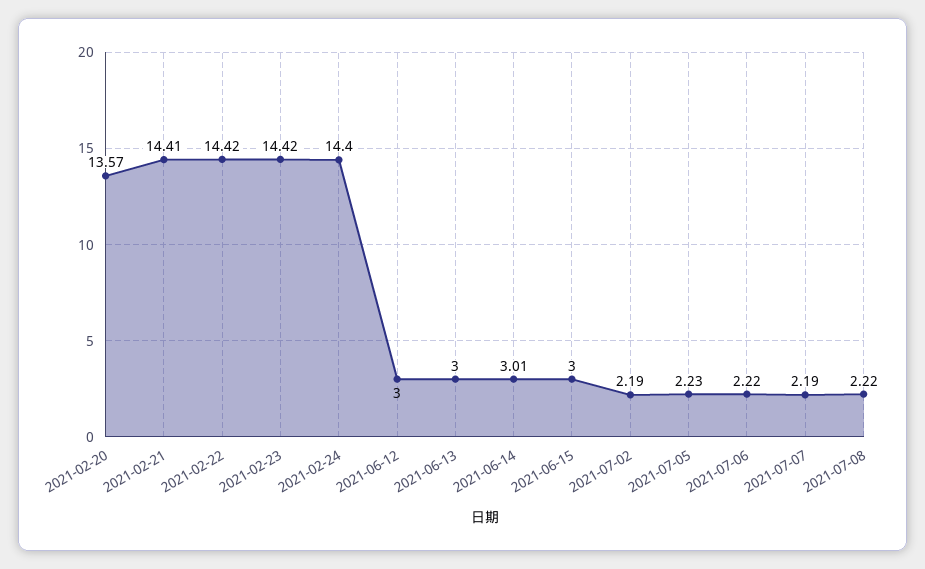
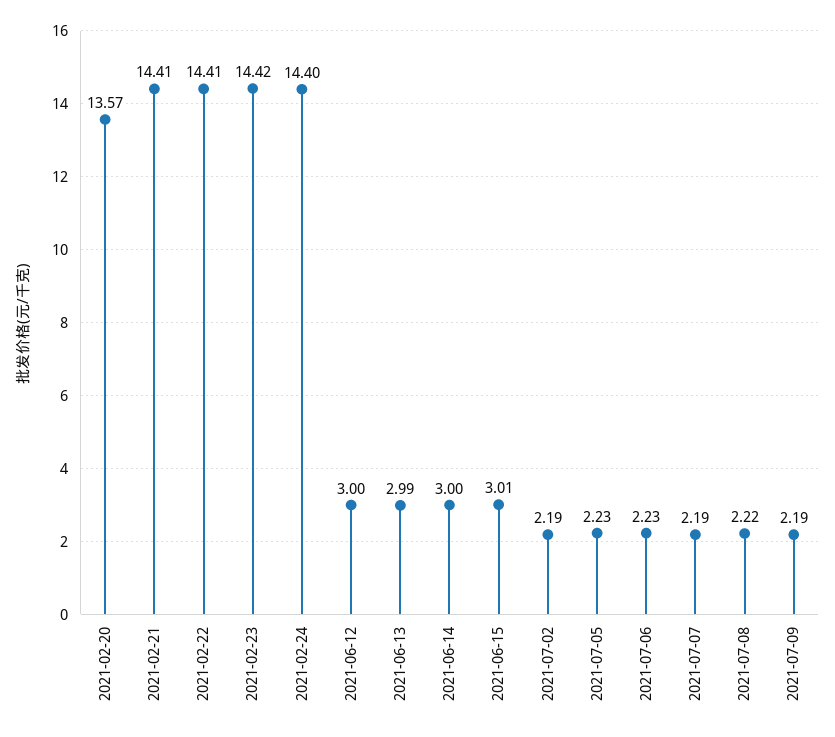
2021-02-22: 14.42 -> 14.41
2021-06-13: 3 -> 2.99
2021-06-14: 3.01 -> 3
2021-06-15: 3 -> 3.01
2021-07-06: 2.22 -> 2.23
2021-07-09: none -> 2.19

